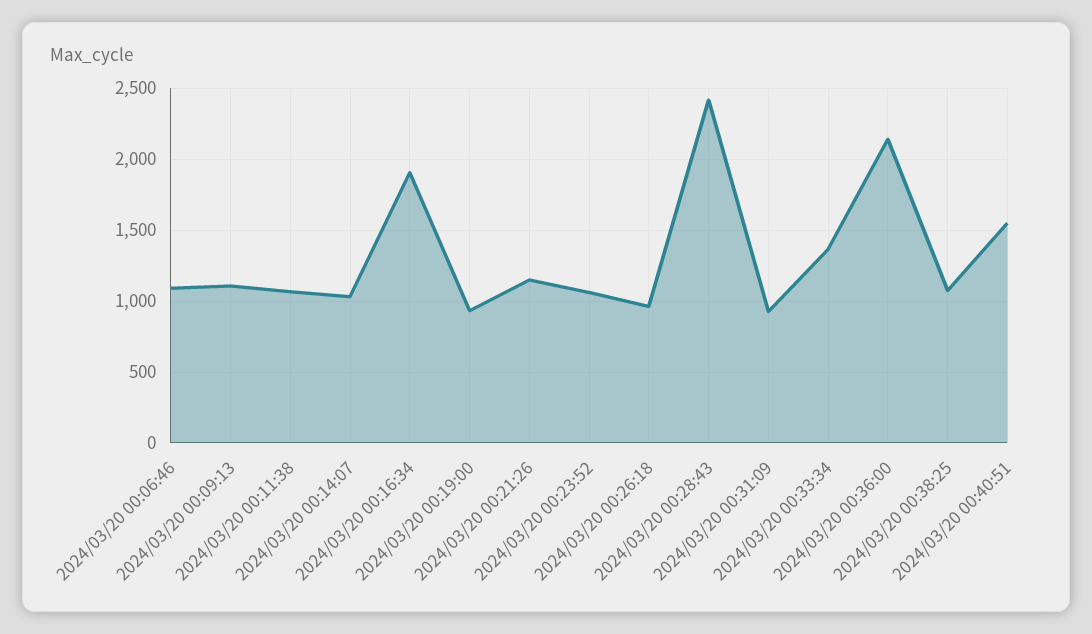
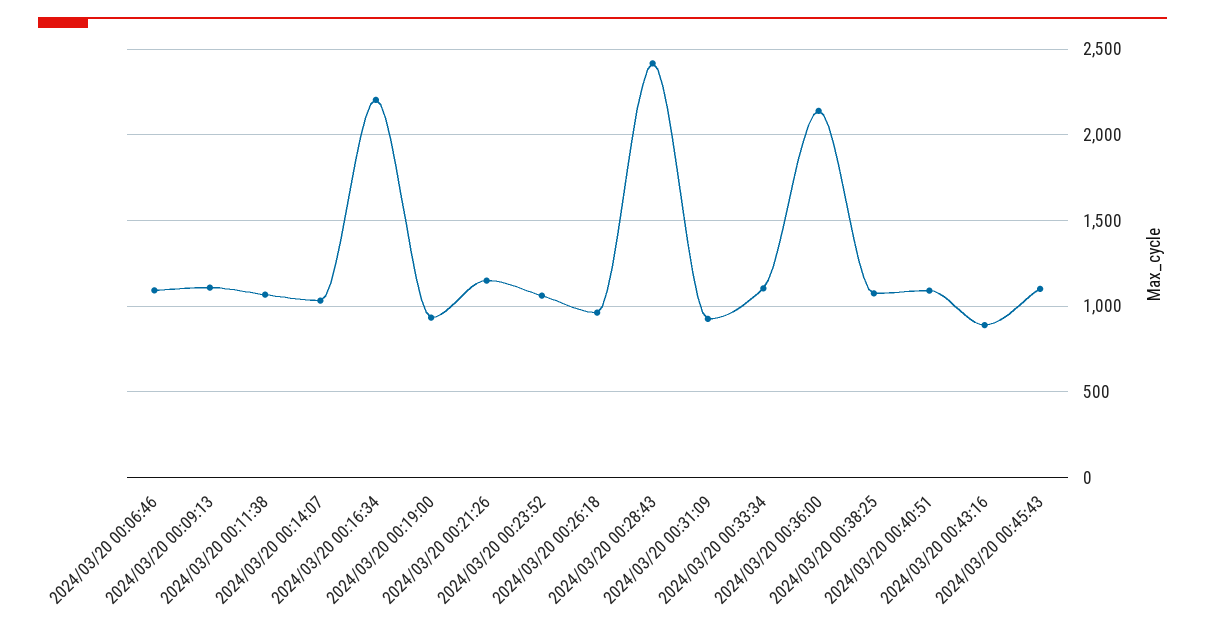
2024/03/20 00:16:34: 1900 -> 2200
2024/03/20 00:33:34: 1350 -> 1100
2024/03/20 00:40:51: 1550 -> 1100
2024/03/20 00:43:16: none -> 900
2024/03/20 00:45:43: none -> 1100

